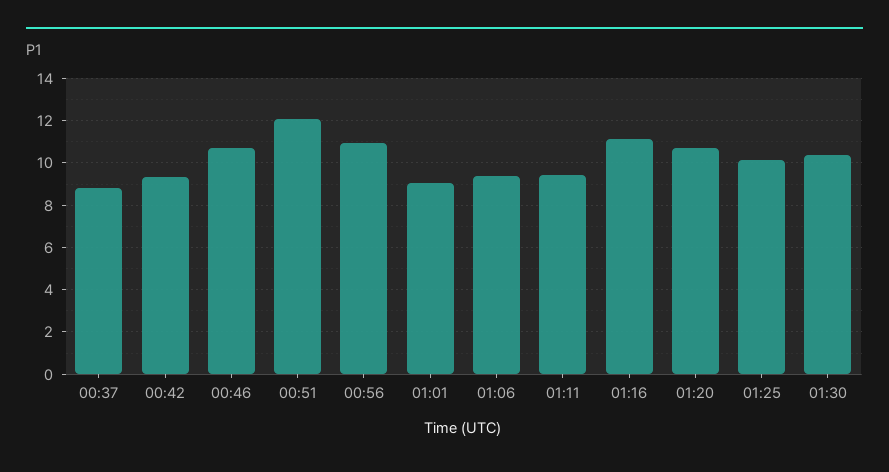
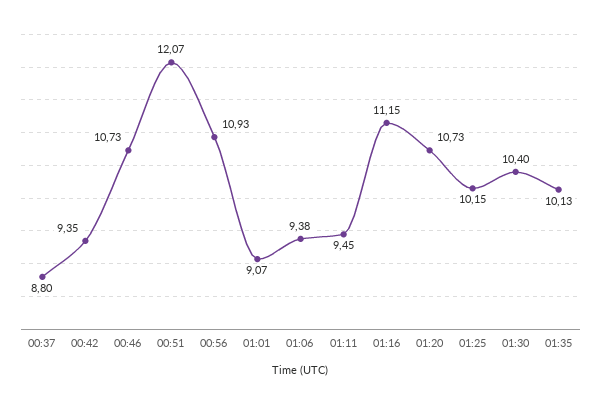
01:35: none -> 10.13

